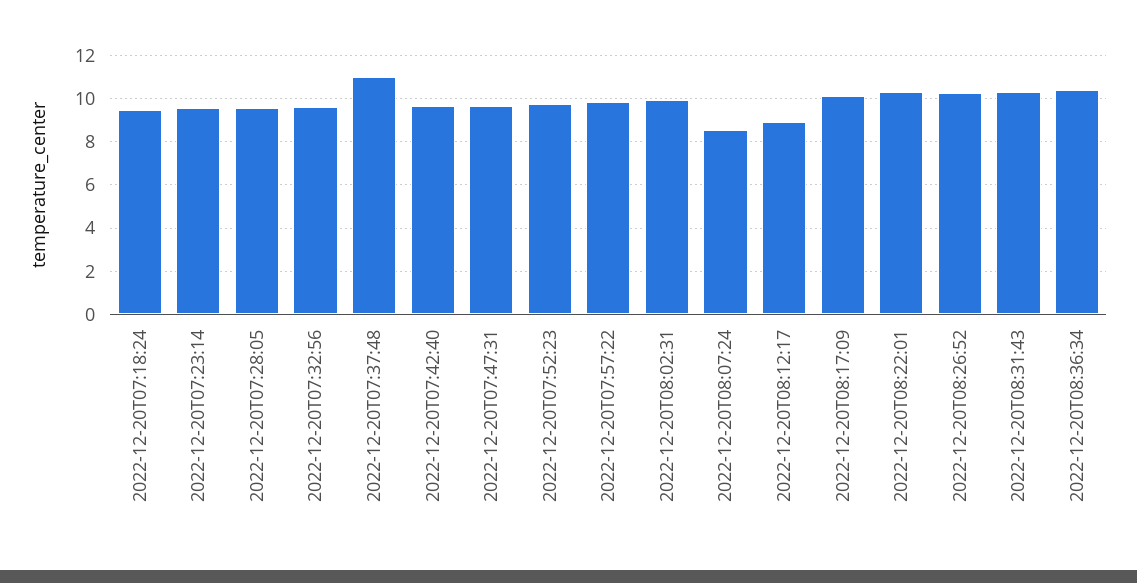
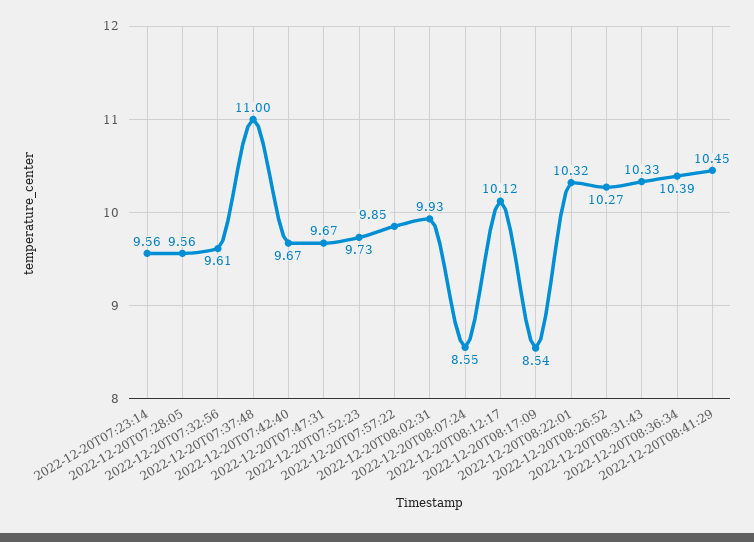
2022-12-20T07:18:24: 9.5 -> none
2022-12-20T08:12:17: 9 -> 10.12
2022-12-20T08:17:09: 10 -> 8.54
2022-12-20T08:41:29: none -> 10.45

